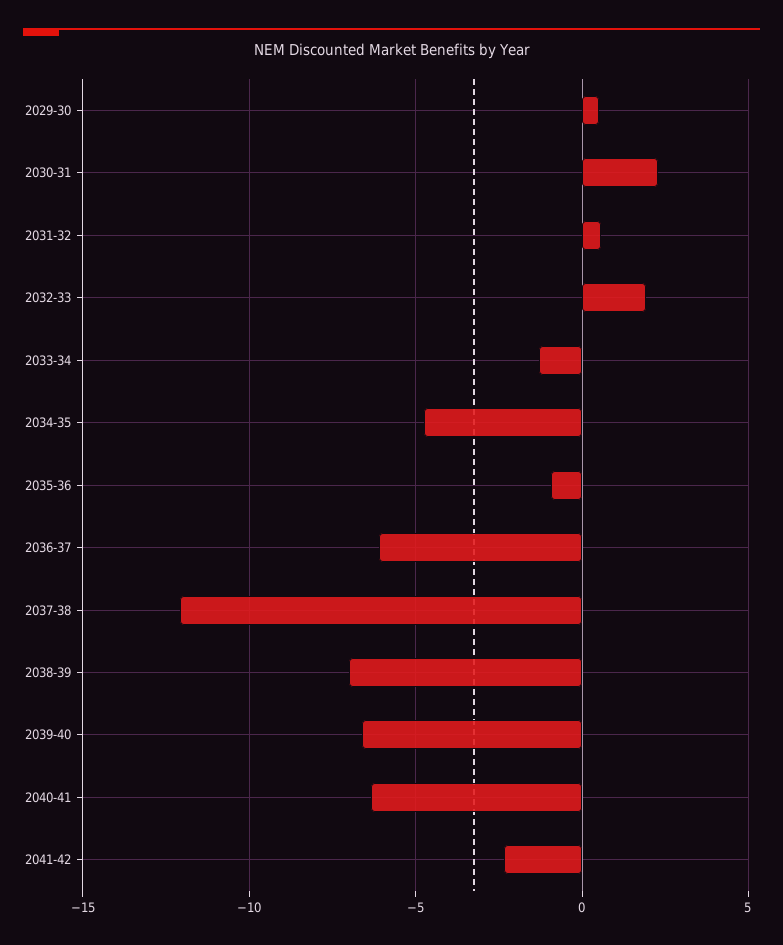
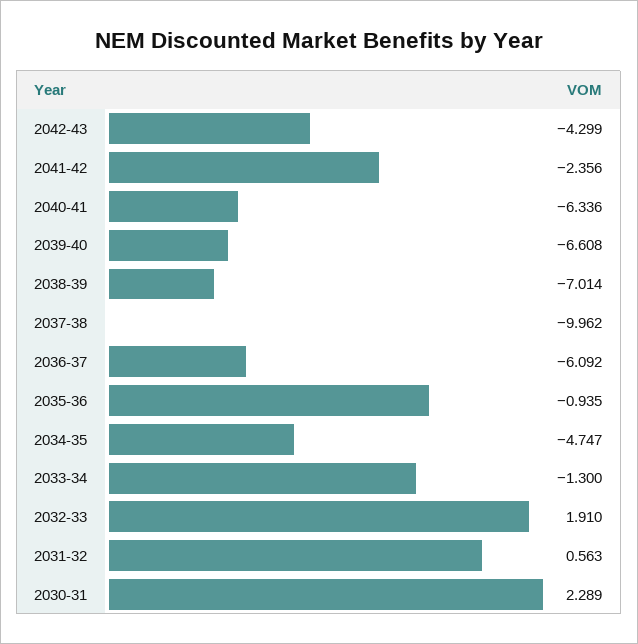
2029-30: 0.5 -> none
2037-38: -12 -> -9.962
2042-43: none -> -4.299

